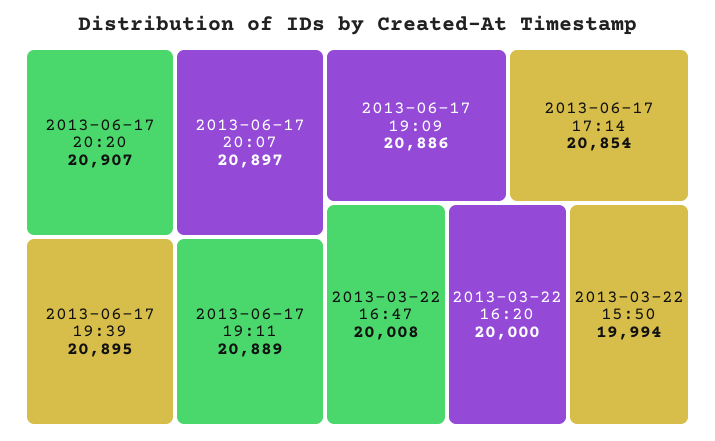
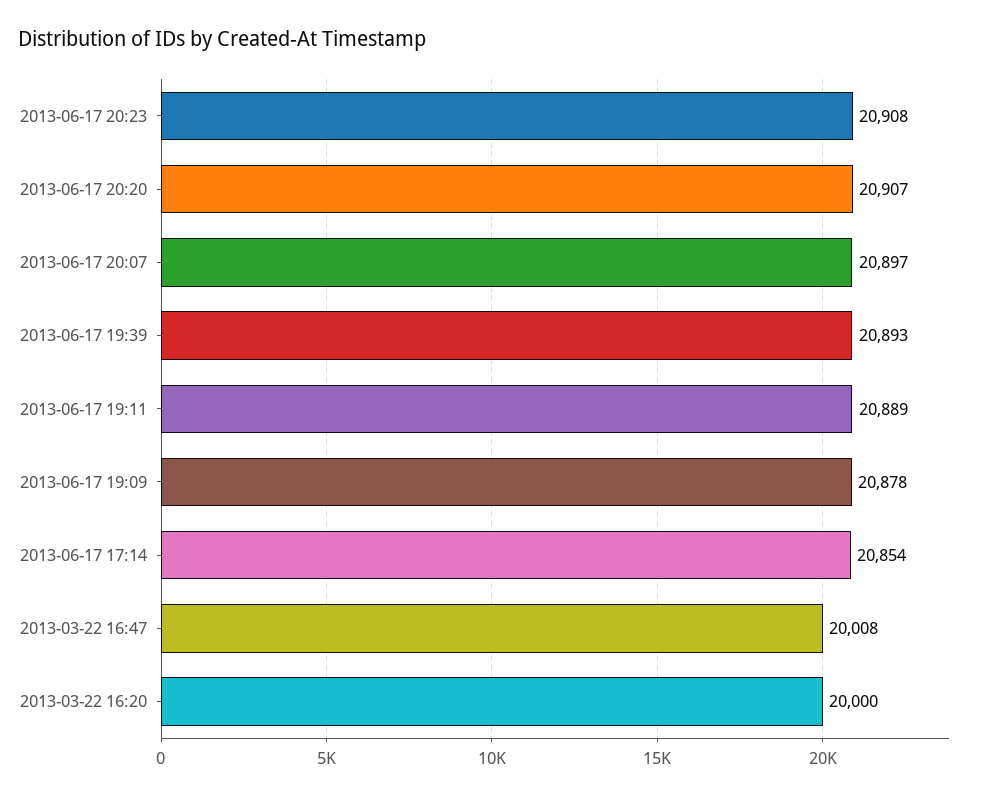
2013-06-17 19:39: 20895 -> 20893
2013-06-17 19:09: 20886 -> 20878
2013-03-22 15:50: 19994 -> none
2013-06-17 20:23: none -> 20908

